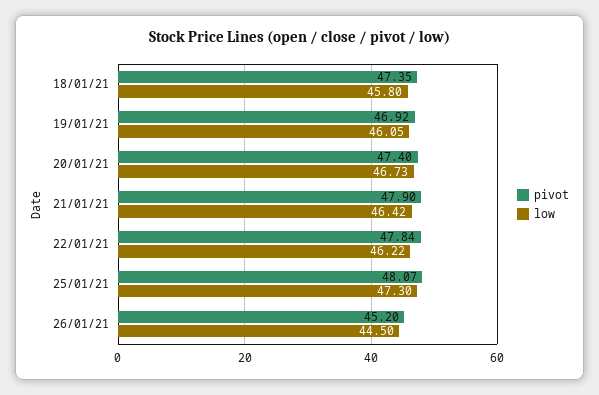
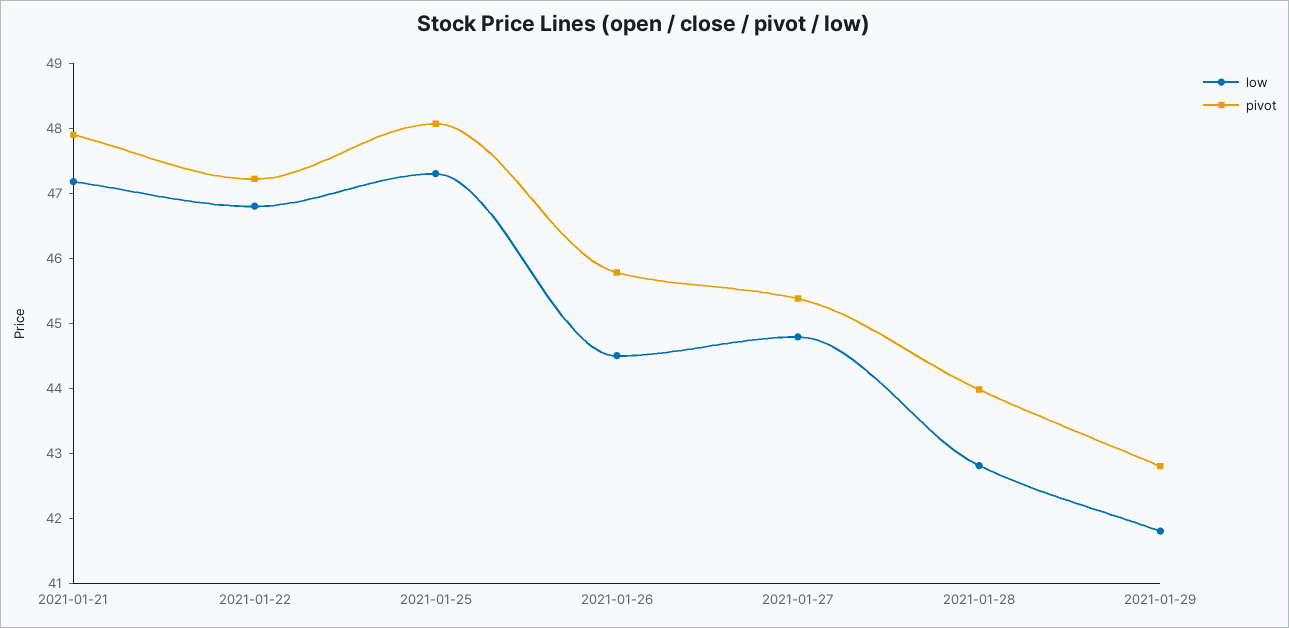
pivot, 18/01/21: 47.35 -> none
low, 18/01/21: 45.8 -> none
pivot, 19/01/21: 46.92 -> none
low, 19/01/21: 46.05 -> none
pivot, 20/01/21: 47.4 -> none
low, 20/01/21: 46.73 -> none
low, 21/01/21: 46.42 -> 47.2
pivot, 22/01/21: 47.84 -> 47.2
low, 22/01/21: 46.22 -> 46.8
pivot, 26/01/21: 45.2 -> 45.8
low, 2021-01-27: none -> 44.8
pivot, 2021-01-27: none -> 45.4
low, 2021-01-28: none -> 42.8
pivot, 2021-01-28: none -> 44
low, 2021-01-29: none -> 41.8
pivot, 2021-01-29: none -> 42.8

